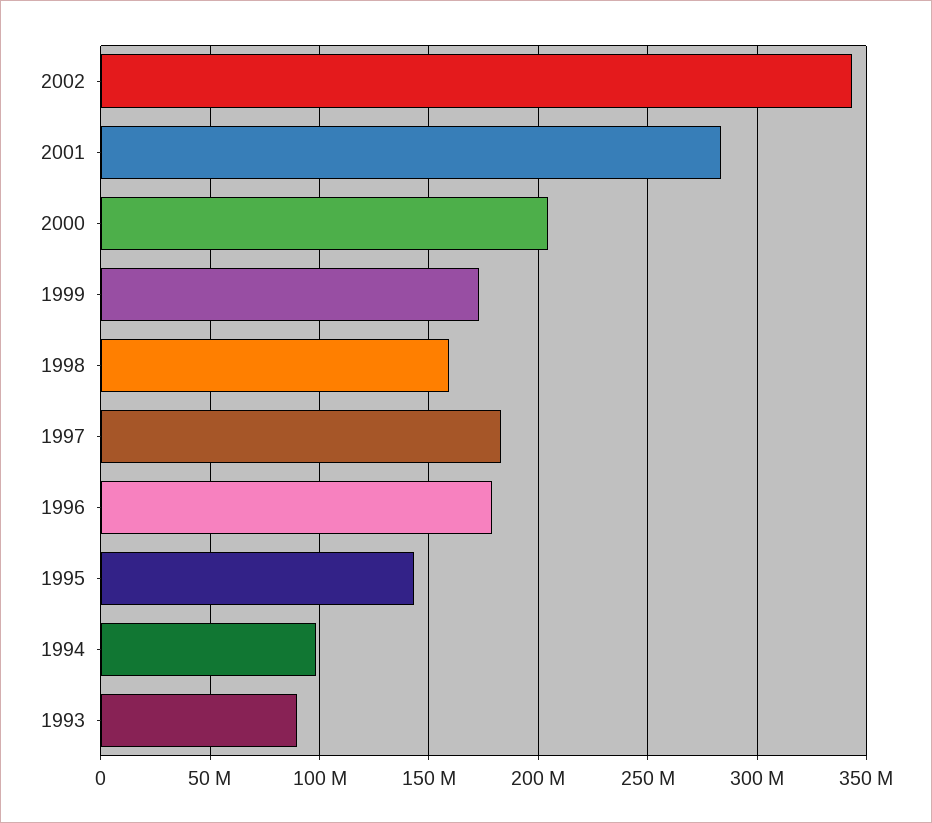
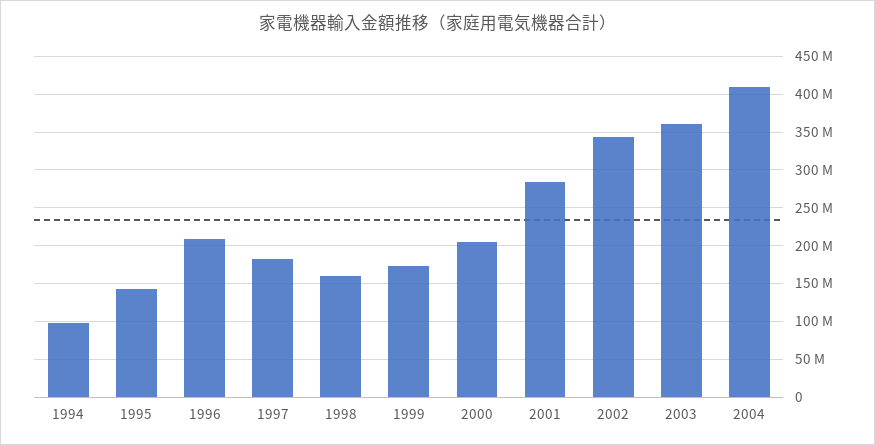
1996: 180000000 -> 210000000
1993: 90000000 -> none
2003: none -> 360000000
2004: none -> 410000000

